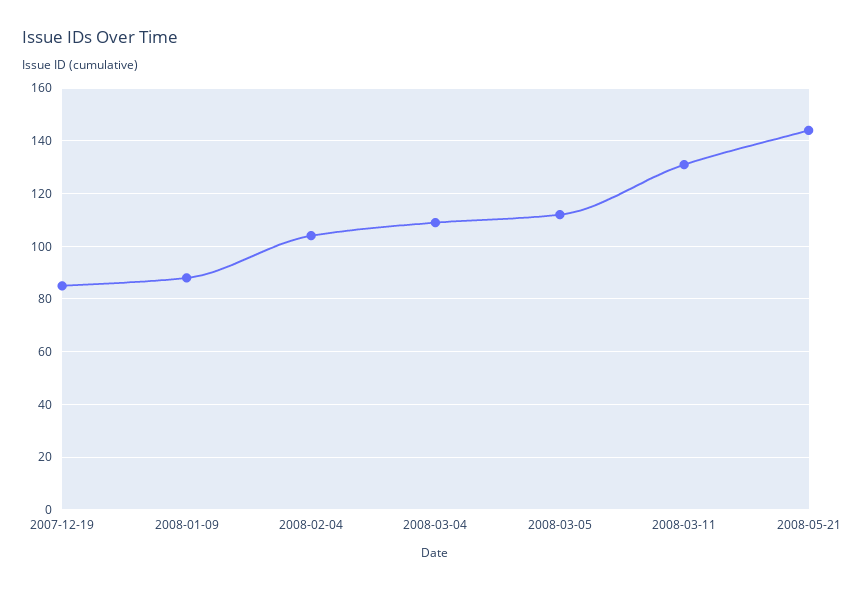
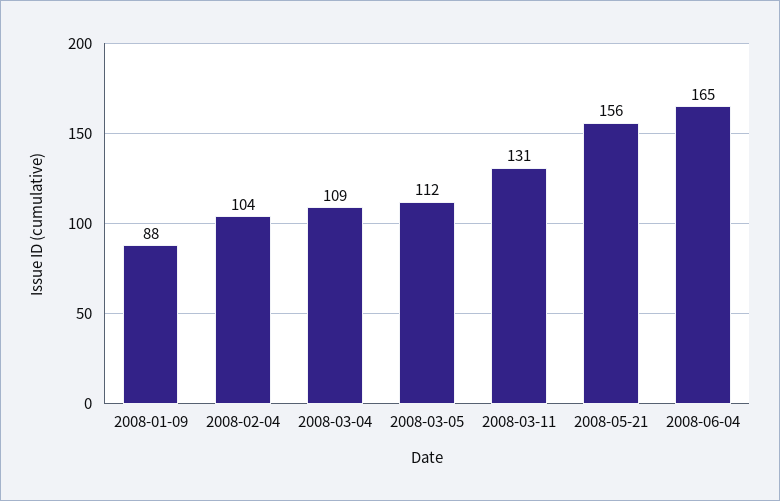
2007-12-19: 85 -> none
2008-05-21: 145 -> 156
2008-06-04: none -> 165

